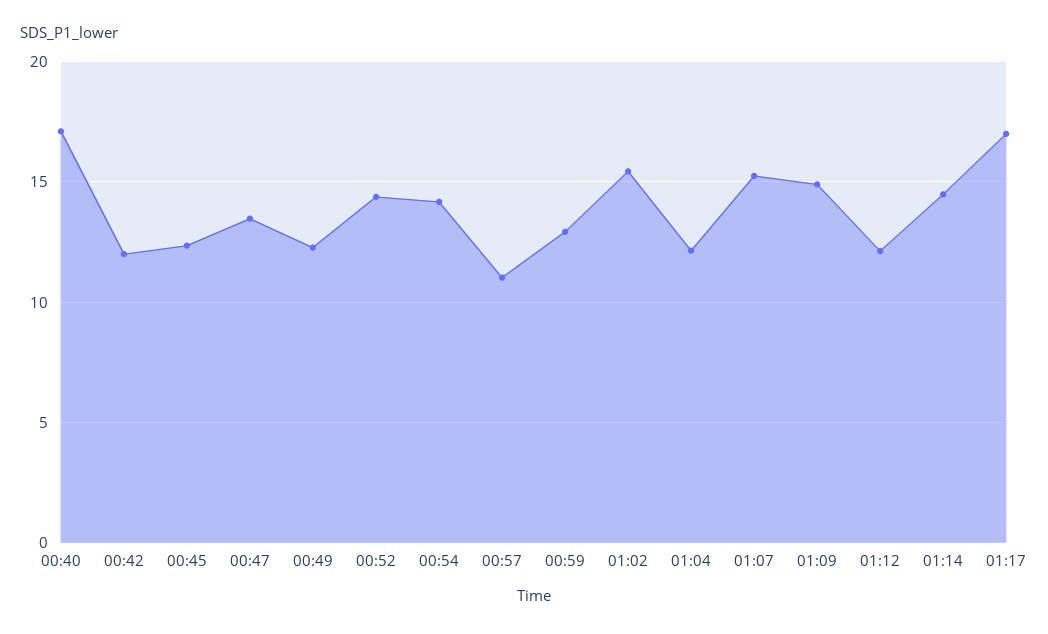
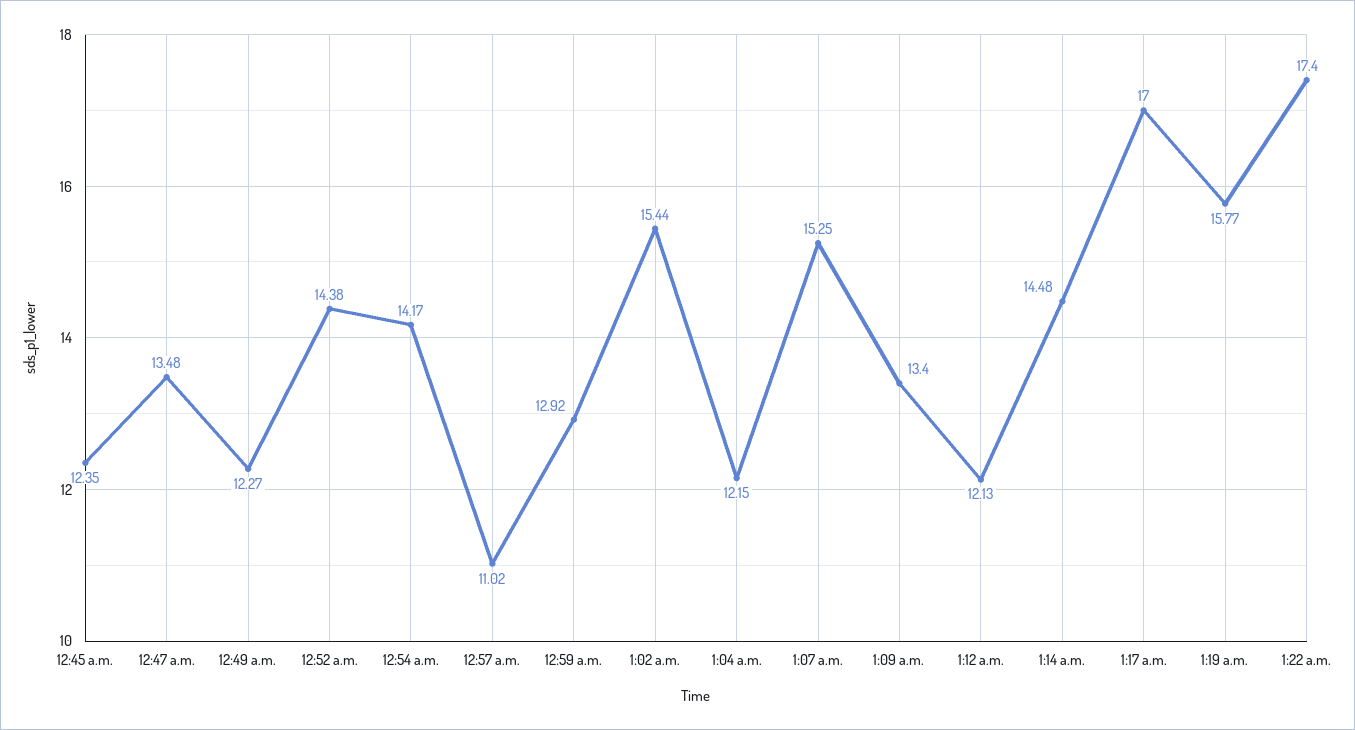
00:40: 17 -> none
00:42: 12 -> none
01:09: 15 -> 13.4
1:19 a.m.: none -> 15.77
1:22 a.m.: none -> 17.4

